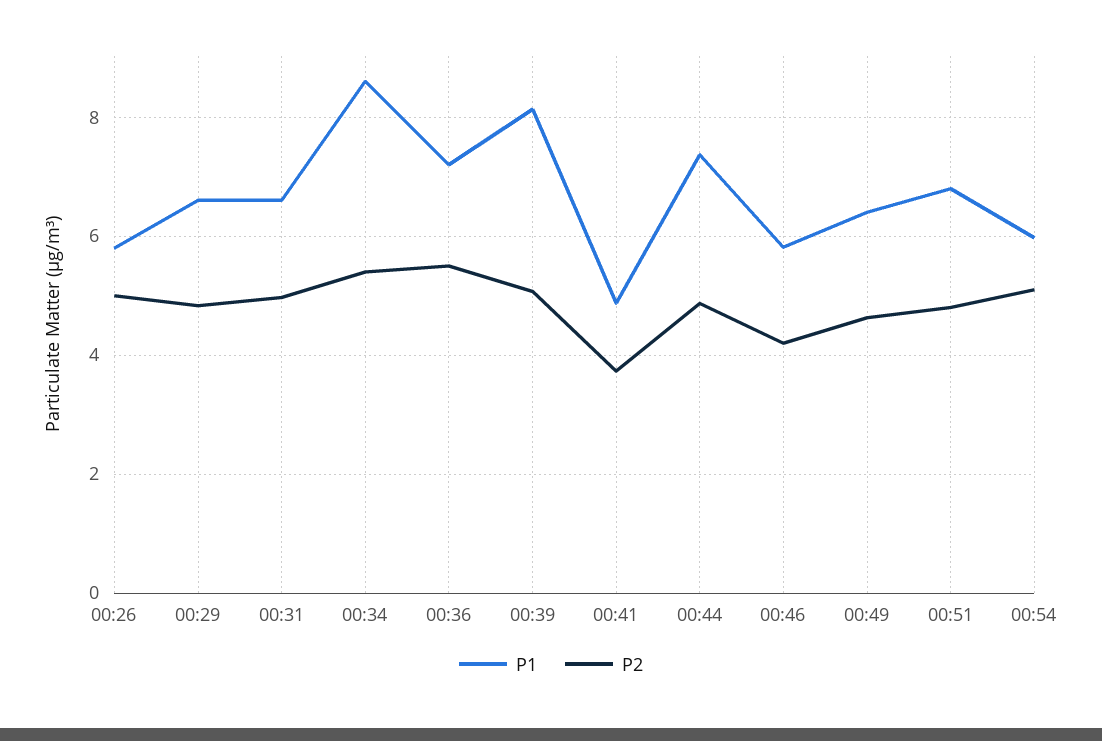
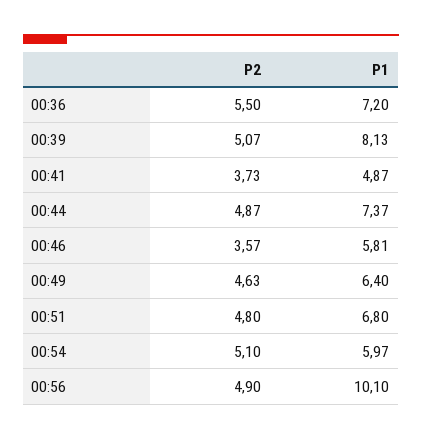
P1, 00:26: 5.8 -> none
P2, 00:26: 5 -> none
P1, 00:29: 6.6 -> none
P2, 00:29: 4.8 -> none
P1, 00:31: 6.6 -> none
P2, 00:31: 5 -> none
P1, 00:34: 8.6 -> none
P2, 00:34: 5.4 -> none
P2, 00:46: 4.2 -> 3.57
P2, 00:56: none -> 4.9
P1, 00:56: none -> 10.1

